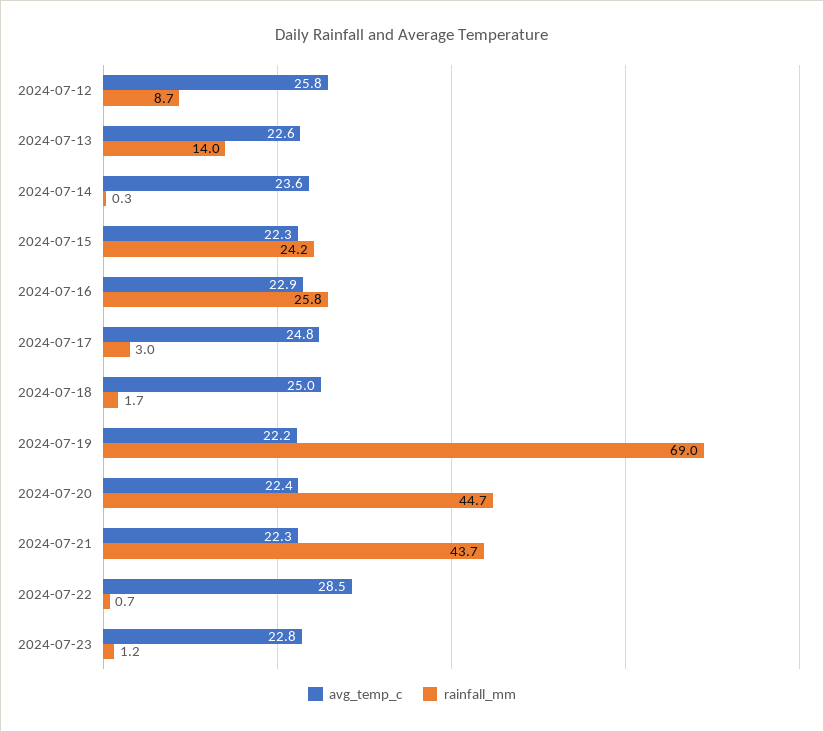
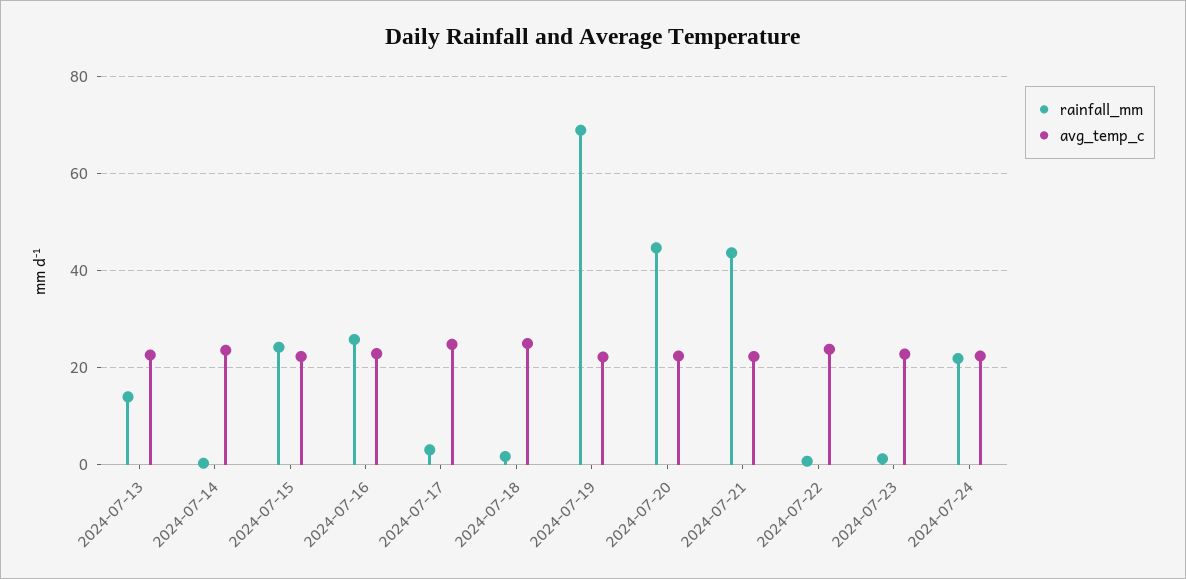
avg_temp_c, 2024-07-12: 25.8 -> none
rainfall_mm, 2024-07-12: 8.7 -> none
avg_temp_c, 2024-07-22: 28.5 -> 24
rainfall_mm, 2024-07-24: none -> 22
avg_temp_c, 2024-07-24: none -> 22

